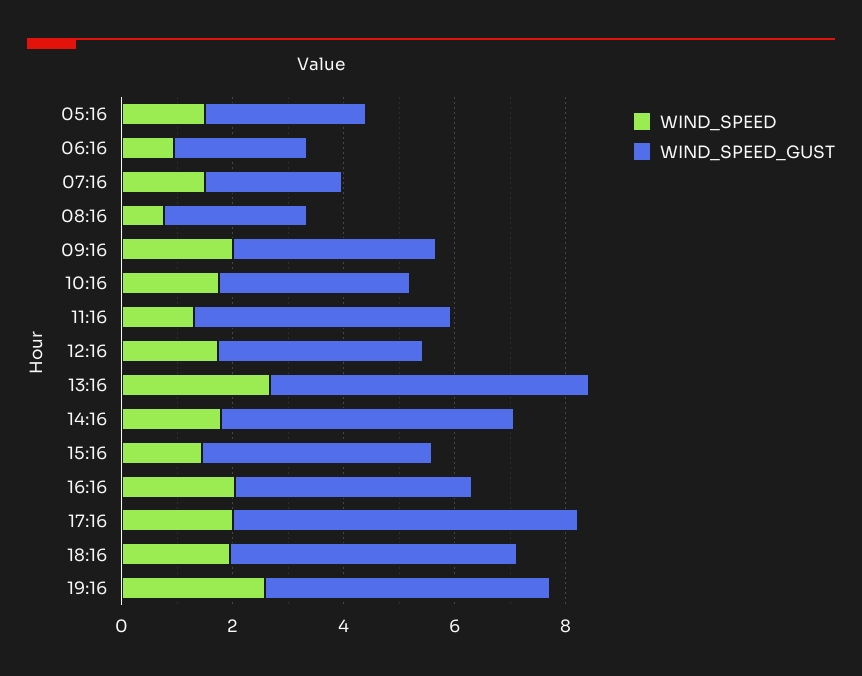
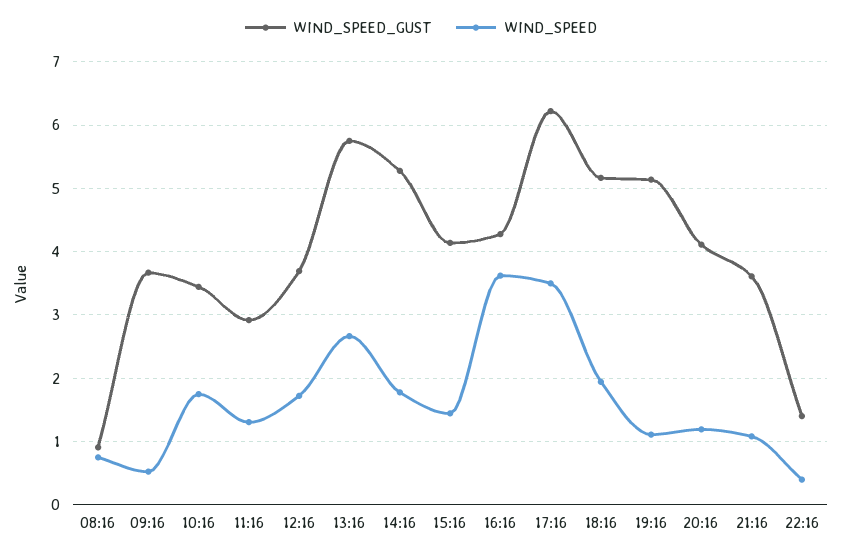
WIND_SPEED, 05:16: 1.5 -> none
WIND_SPEED_GUST, 05:16: 3 -> none
WIND_SPEED, 06:16: 1 -> none
WIND_SPEED_GUST, 06:16: 2.5 -> none
WIND_SPEED, 07:16: 1.5 -> none
WIND_SPEED_GUST, 07:16: 2.5 -> none
WIND_SPEED_GUST, 08:16: 2.5 -> 0.9
WIND_SPEED, 09:16: 2 -> 0.5
WIND_SPEED_GUST, 11:16: 4.5 -> 2.9
WIND_SPEED, 16:16: 2 -> 3.6
WIND_SPEED, 17:16: 2 -> 3.5
WIND_SPEED, 19:16: 2.5 -> 1.1
WIND_SPEED_GUST, 20:16: none -> 4.1
WIND_SPEED, 20:16: none -> 1.2
WIND_SPEED_GUST, 21:16: none -> 3.6
WIND_SPEED, 21:16: none -> 1.1
WIND_SPEED_GUST, 22:16: none -> 1.4
WIND_SPEED, 22:16: none -> 0.4

